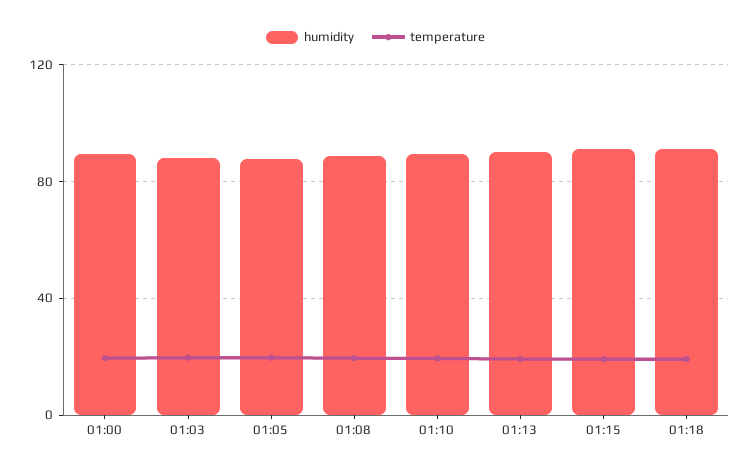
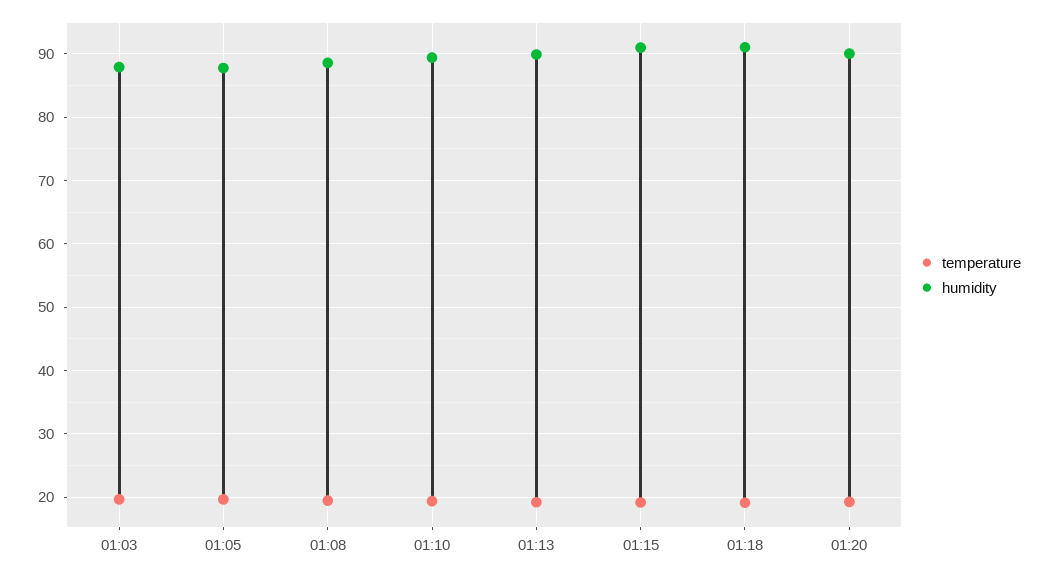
humidity, 01:00: 90 -> none
temperature, 01:00: 20 -> none
temperature, 01:20: none -> 19
humidity, 01:20: none -> 90

